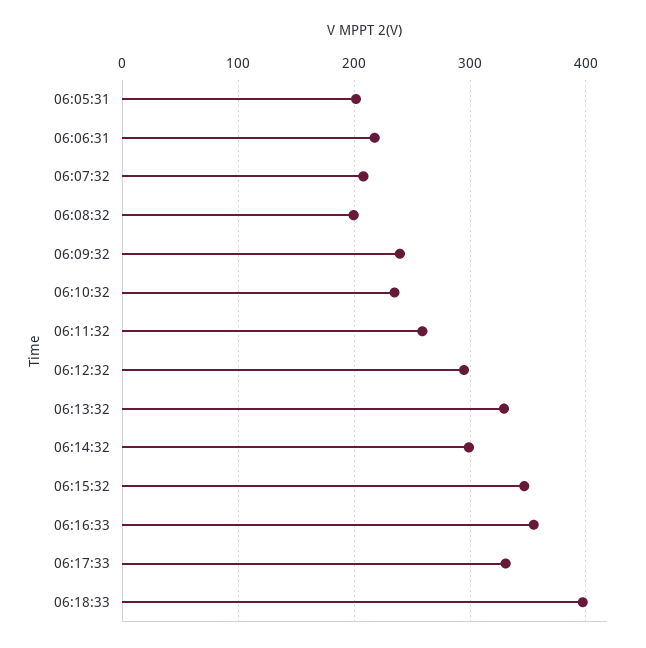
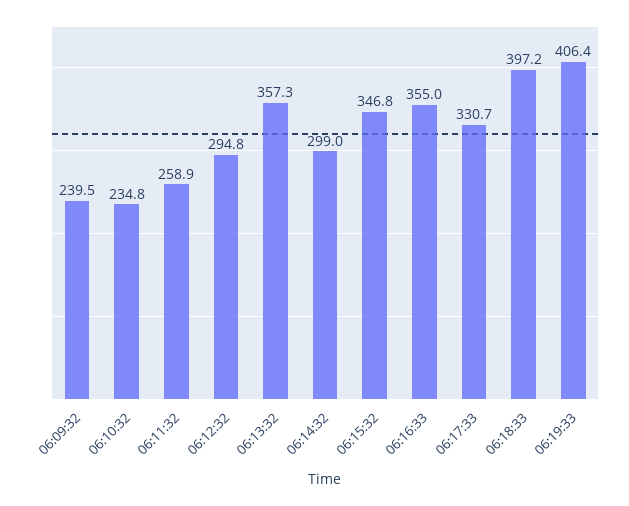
06:05:31: 200 -> none
06:06:31: 220 -> none
06:07:32: 210 -> none
06:08:32: 200 -> none
06:13:32: 330 -> 357.3
06:19:33: none -> 406.4

